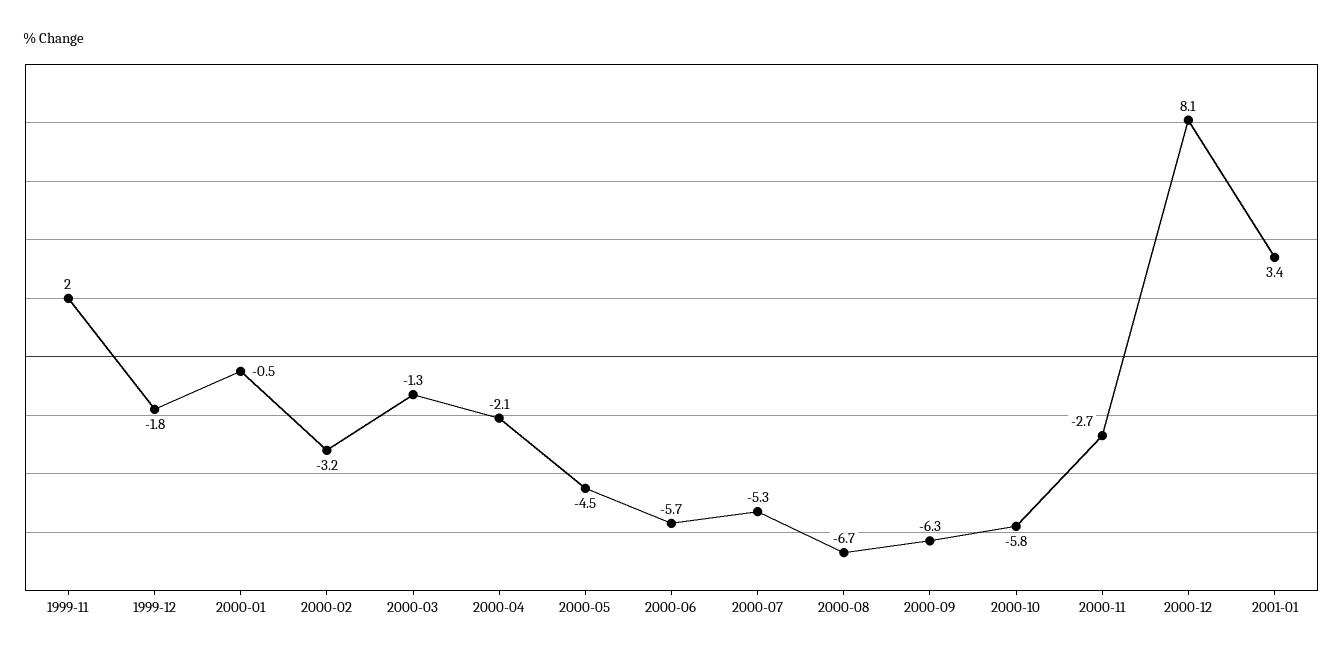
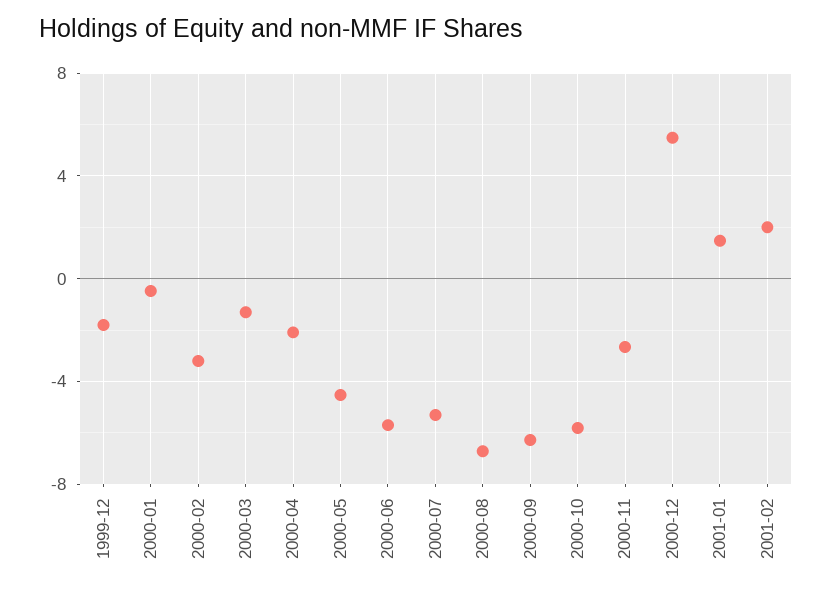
1999-11: 2 -> none
2000-12: 8.1 -> 5.5
2001-01: 3.4 -> 1.5
2001-02: none -> 2

